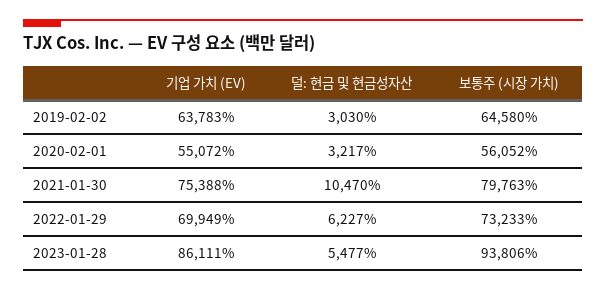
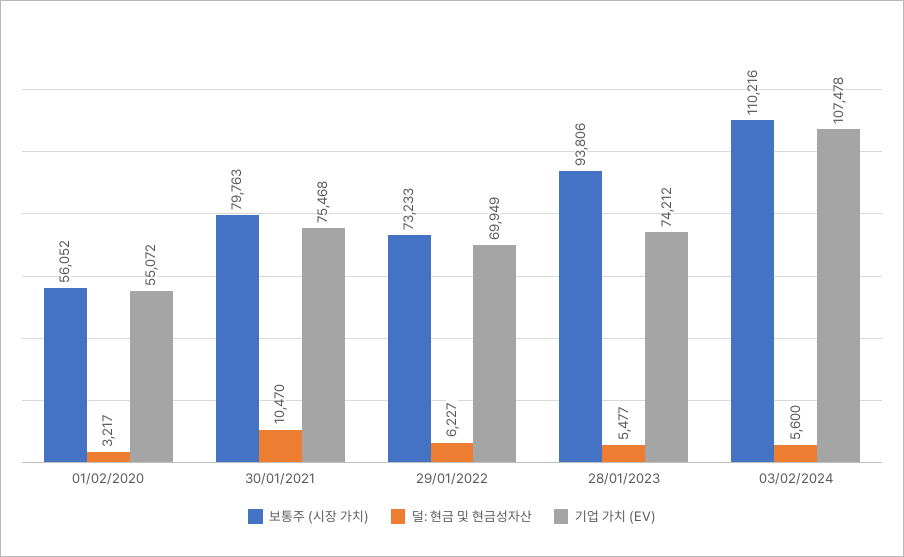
기업 가치 (EV), 2019-02-02: 63783 -> none
덜: 현금 및 현금성자산, 2019-02-02: 3030 -> none
보통주 (시장 가치), 2019-02-02: 64580 -> none
기업 가치 (EV), 2021-01-30: 75388 -> 75468
기업 가치 (EV), 2023-01-28: 86111 -> 74212
보통주 (시장 가치), 03/02/2024: none -> 110216
덜: 현금 및 현금성자산, 03/02/2024: none -> 5600
기업 가치 (EV), 03/02/2024: none -> 107478

